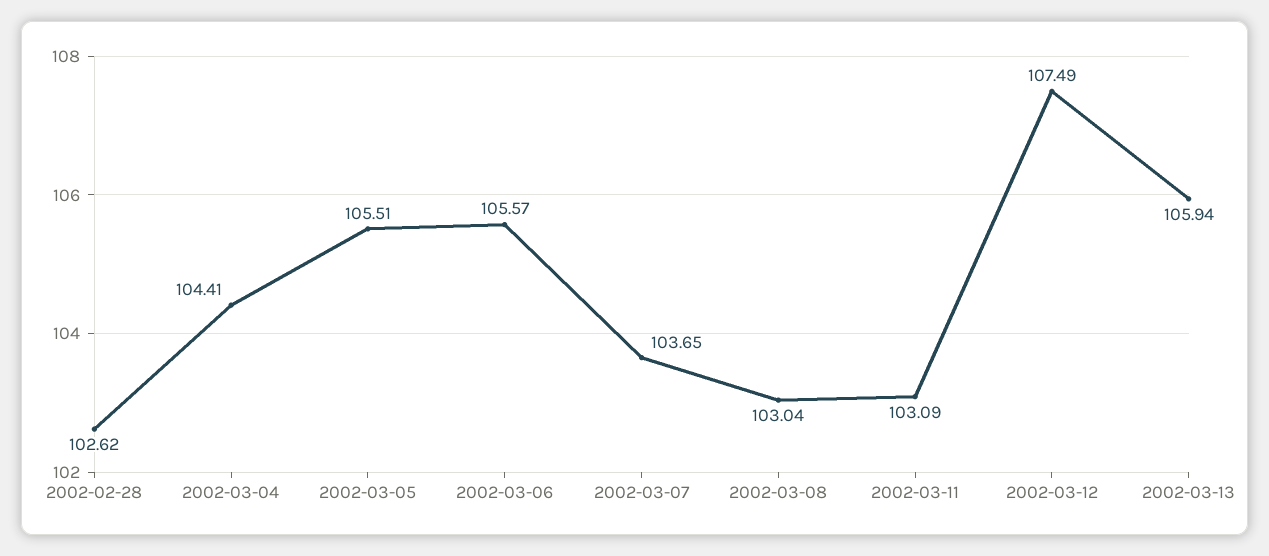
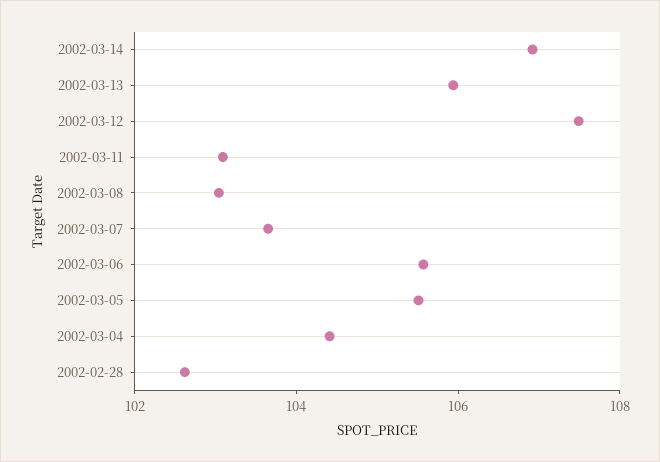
2002-03-14: none -> 107

